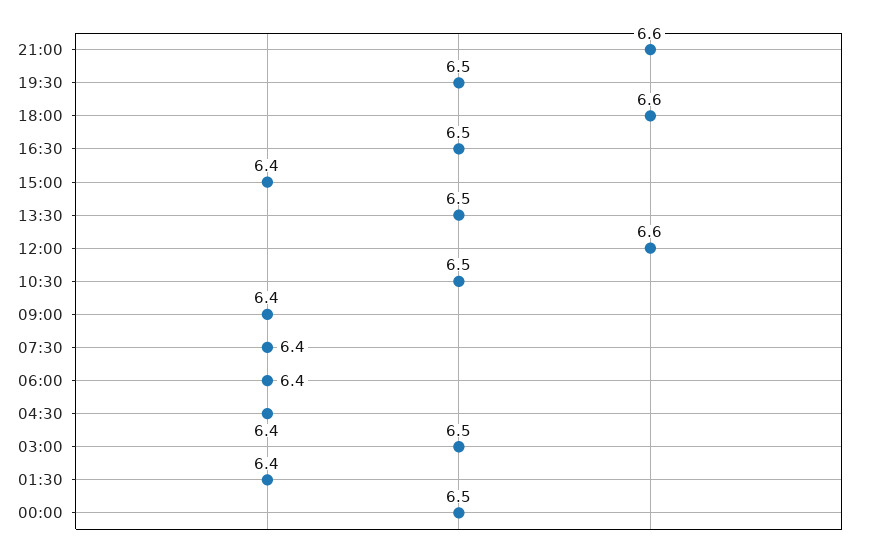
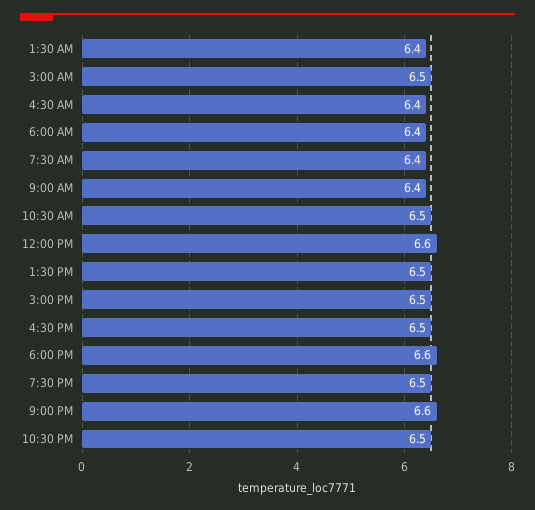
15:00: 6.4 -> 6.5
00:00: 6.5 -> none
10:30 PM: none -> 6.5

